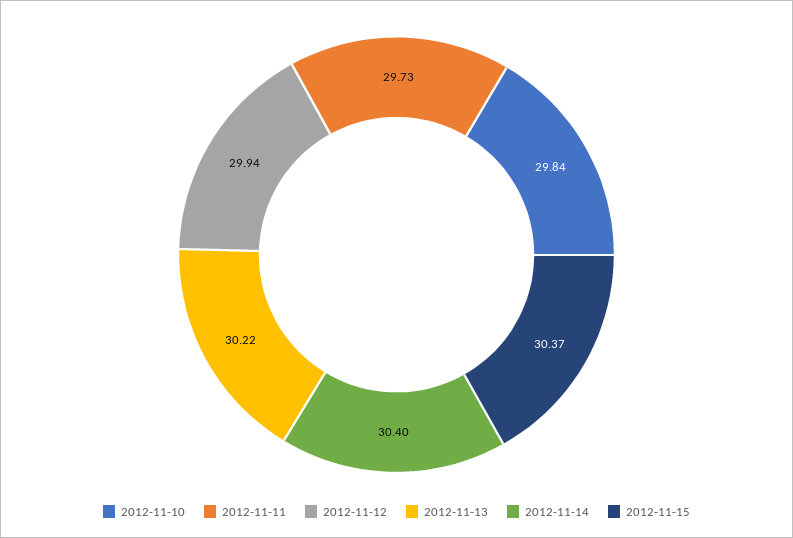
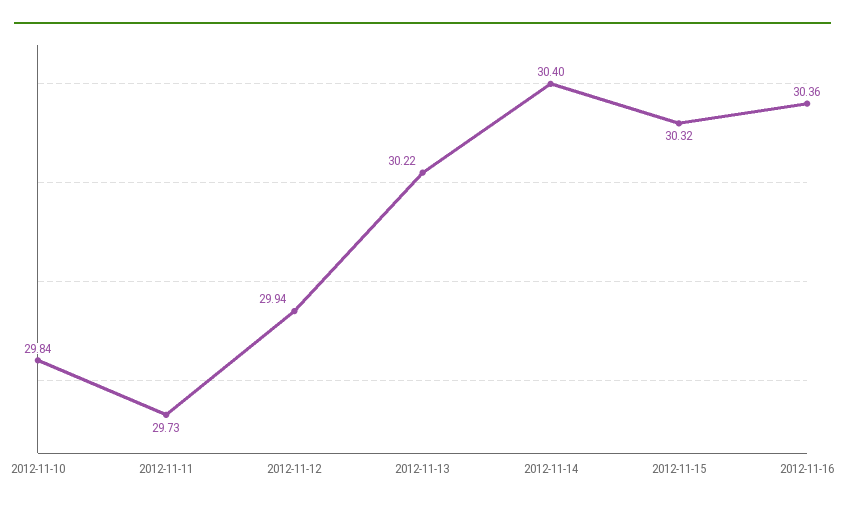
2012-11-15: 30.37 -> 30.32
2012-11-16: none -> 30.36

